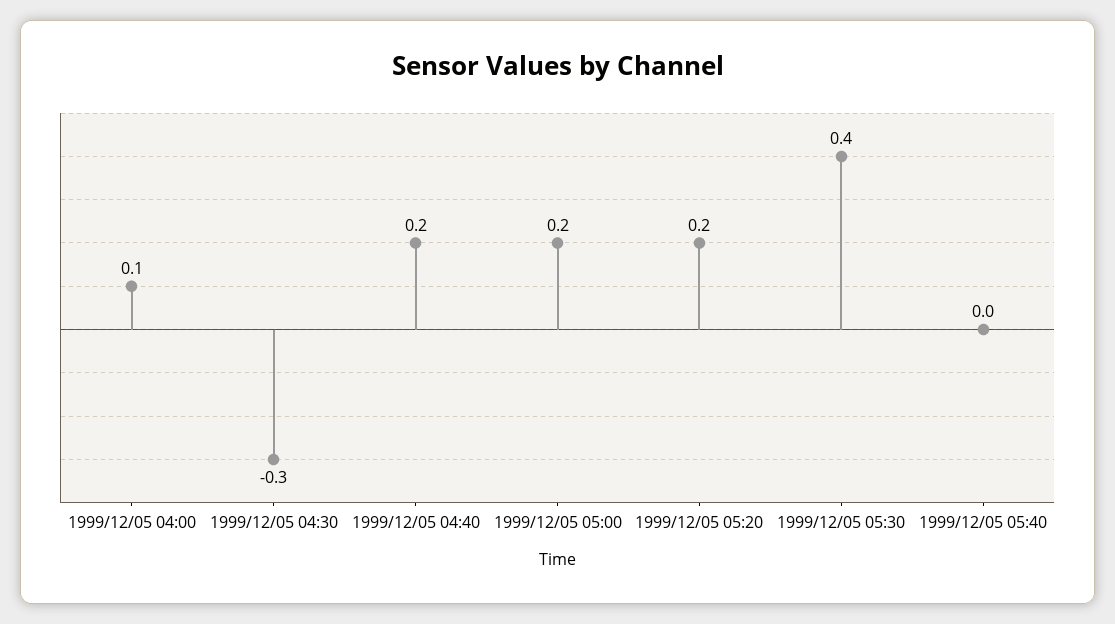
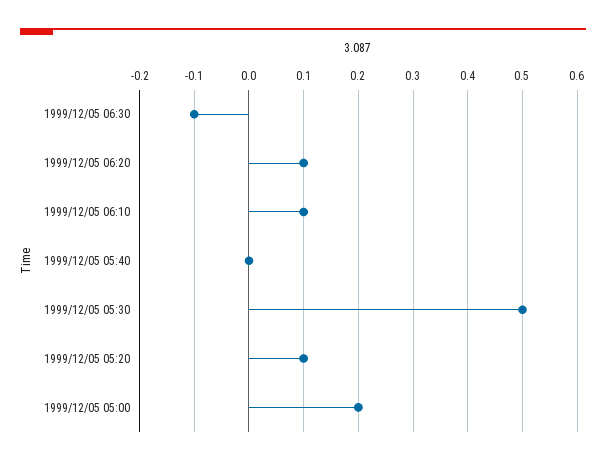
1999/12/05 04:00: 0.1 -> none
1999/12/05 04:30: -0.3 -> none
1999/12/05 04:40: 0.2 -> none
1999/12/05 05:20: 0.2 -> 0.1
1999/12/05 05:30: 0.4 -> 0.5
1999/12/05 06:30: none -> -0.1
1999/12/05 06:20: none -> 0.1
1999/12/05 06:10: none -> 0.1

